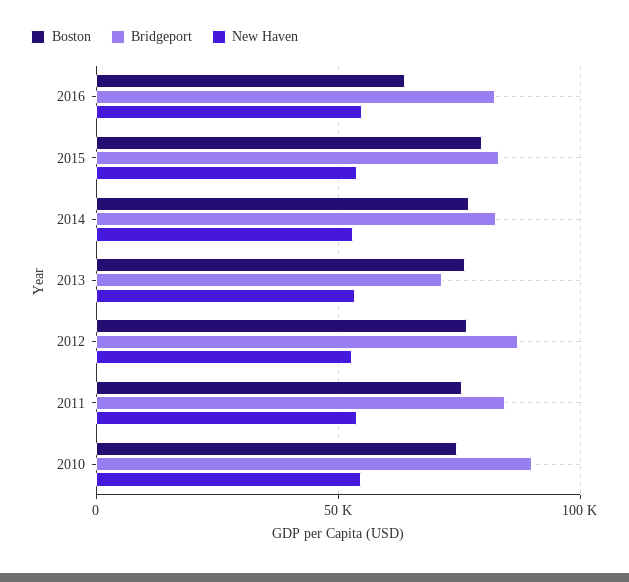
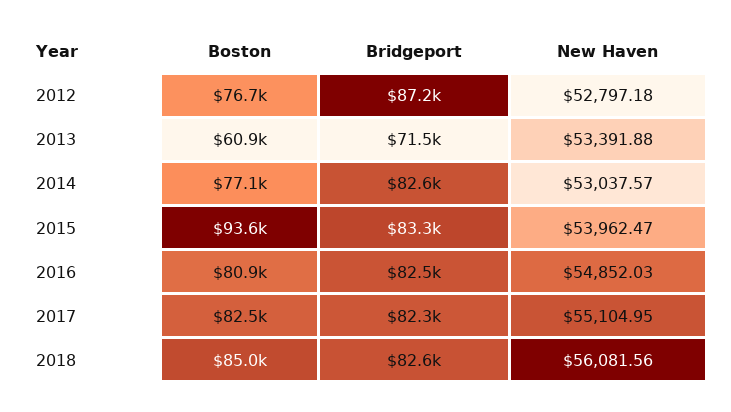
Boston, 2016: 65000 -> 80900
Boston, 2015: 80000 -> 93600
Boston, 2013: 75000 -> 60900
Boston, 2011: 75000 -> none
Bridgeport, 2011: 85000 -> none
New Haven, 2011: 55000 -> none
Boston, 2010: 75000 -> none
Bridgeport, 2010: 90000 -> none
New Haven, 2010: 55000 -> none
Boston, 2017: none -> 82500
Bridgeport, 2017: none -> 82300
New Haven, 2017: none -> 55104.95
Boston, 2018: none -> 85000
Bridgeport, 2018: none -> 82600
New Haven, 2018: none -> 56081.56

